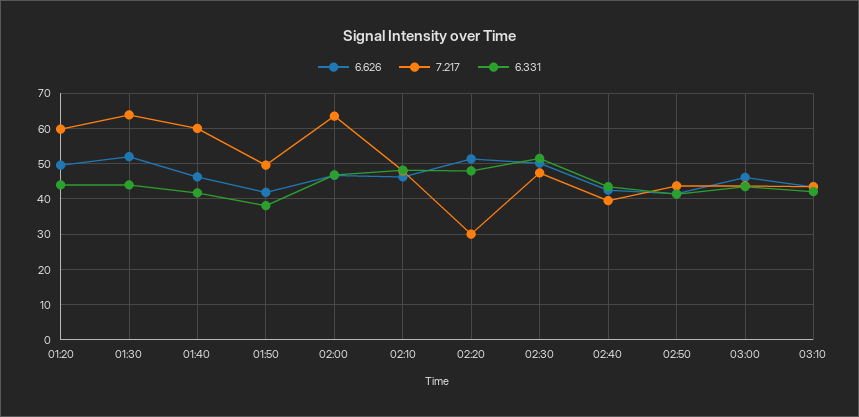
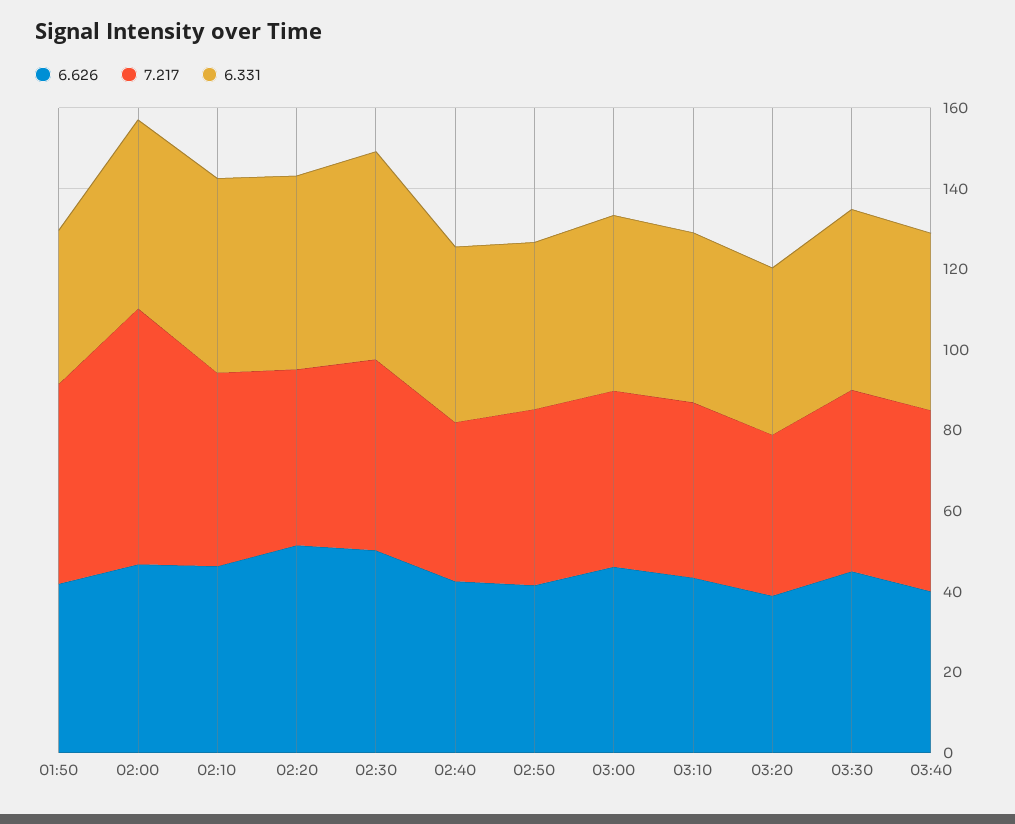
6.626, 01:20: 50 -> none
7.217, 01:20: 60 -> none
6.331, 01:20: 44 -> none
6.626, 01:30: 52 -> none
7.217, 01:30: 64 -> none
6.331, 01:30: 44 -> none
6.626, 01:40: 46 -> none
7.217, 01:40: 60 -> none
6.331, 01:40: 42 -> none
7.217, 02:20: 30 -> 45
6.626, 03:20: none -> 40
7.217, 03:20: none -> 40
6.331, 03:20: none -> 40
6.626, 03:30: none -> 45
7.217, 03:30: none -> 45
6.331, 03:30: none -> 45
6.626, 03:40: none -> 40
7.217, 03:40: none -> 45
6.331, 03:40: none -> 45

